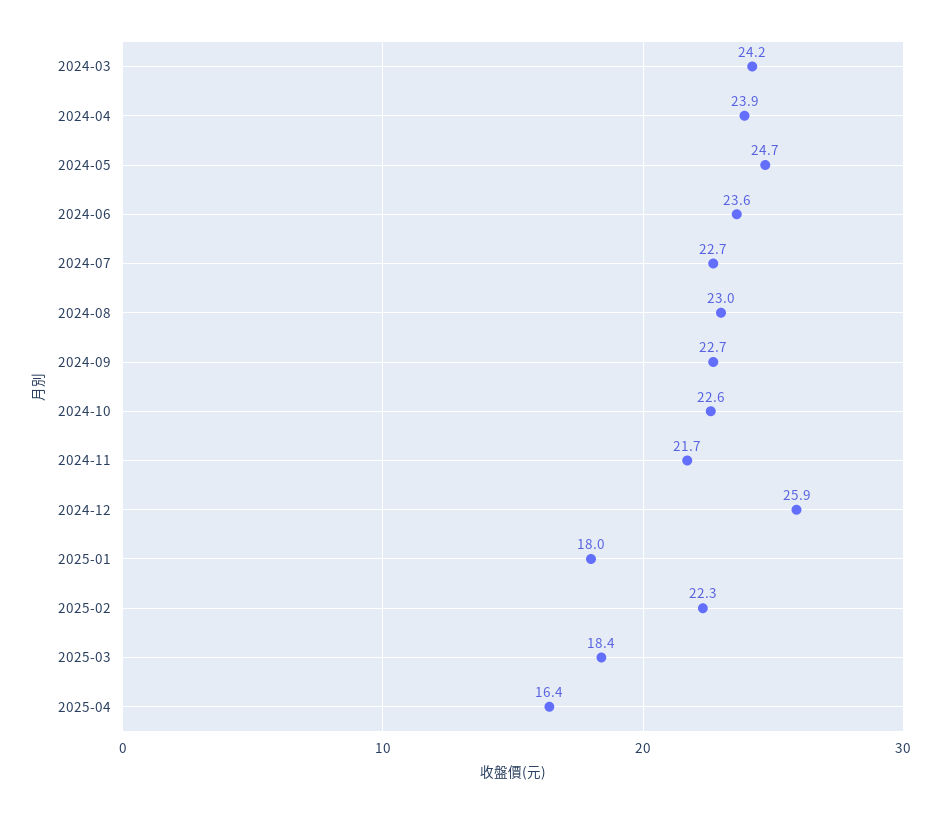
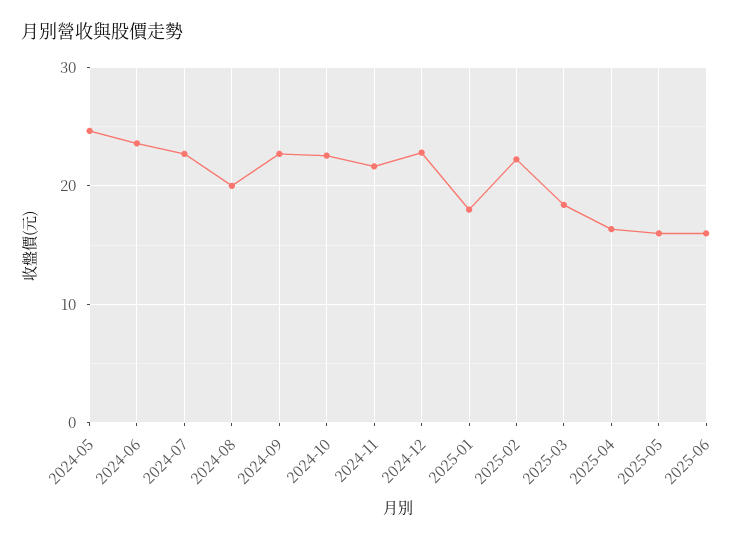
2024-03: 24.2 -> none
2024-04: 23.9 -> none
2024-08: 23 -> 20
2024-12: 25.9 -> 23
2025-05: none -> 16
2025-06: none -> 16

